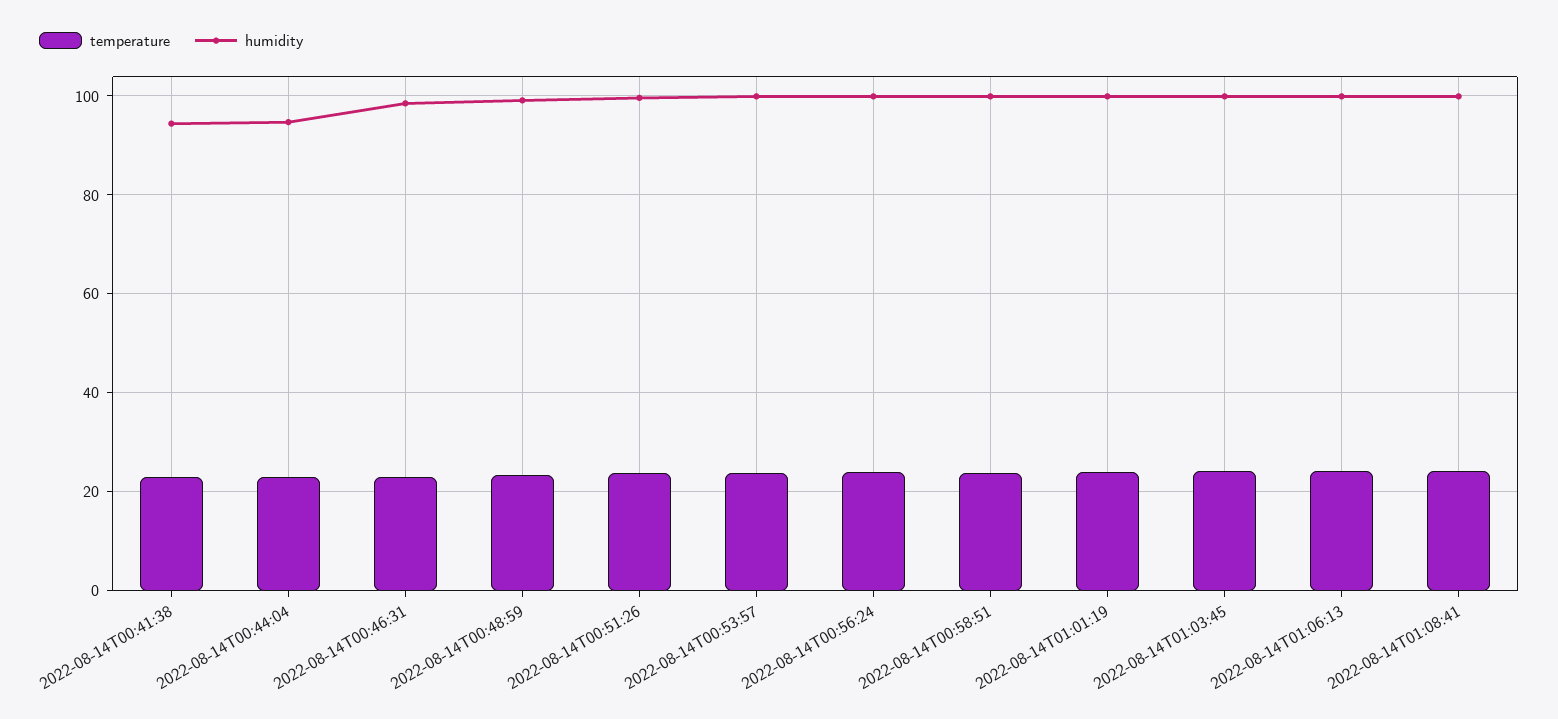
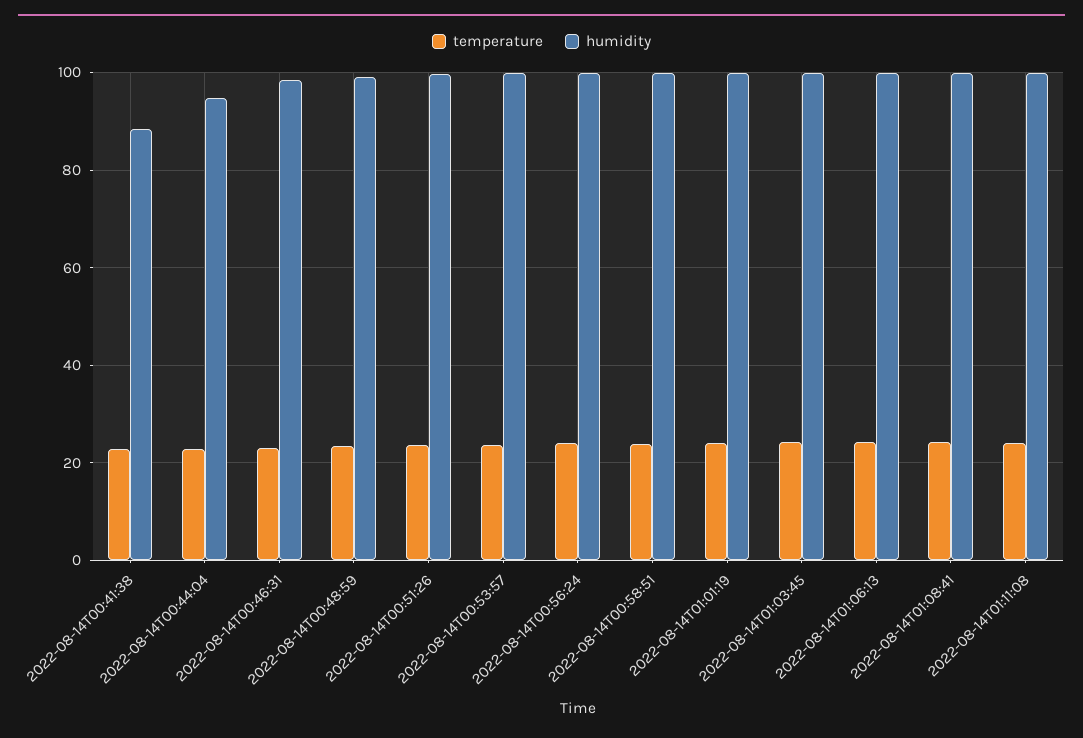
humidity, 2022-08-14T00:41:38: 94 -> 88
temperature, 2022-08-14T01:11:08: none -> 24
humidity, 2022-08-14T01:11:08: none -> 100

